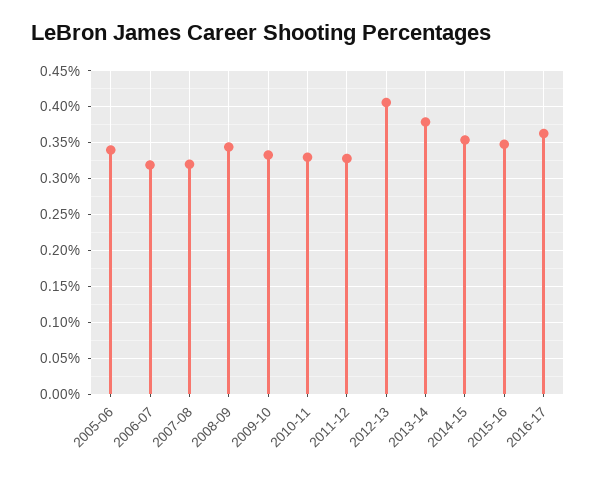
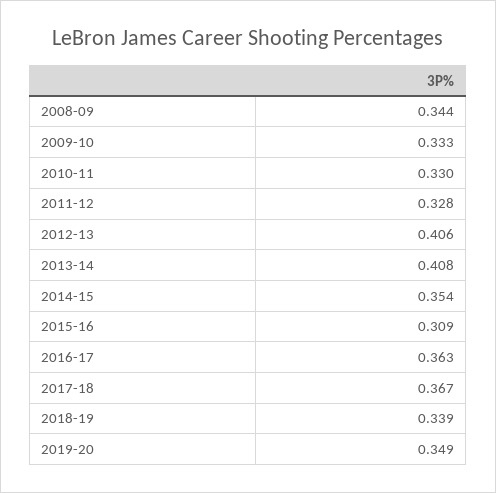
2005-06: 0.34 -> none
2006-07: 0.32 -> none
2007-08: 0.32 -> none
2013-14: 0.38 -> 0.408
2015-16: 0.35 -> 0.309
2017-18: none -> 0.367
2018-19: none -> 0.339
2019-20: none -> 0.349

